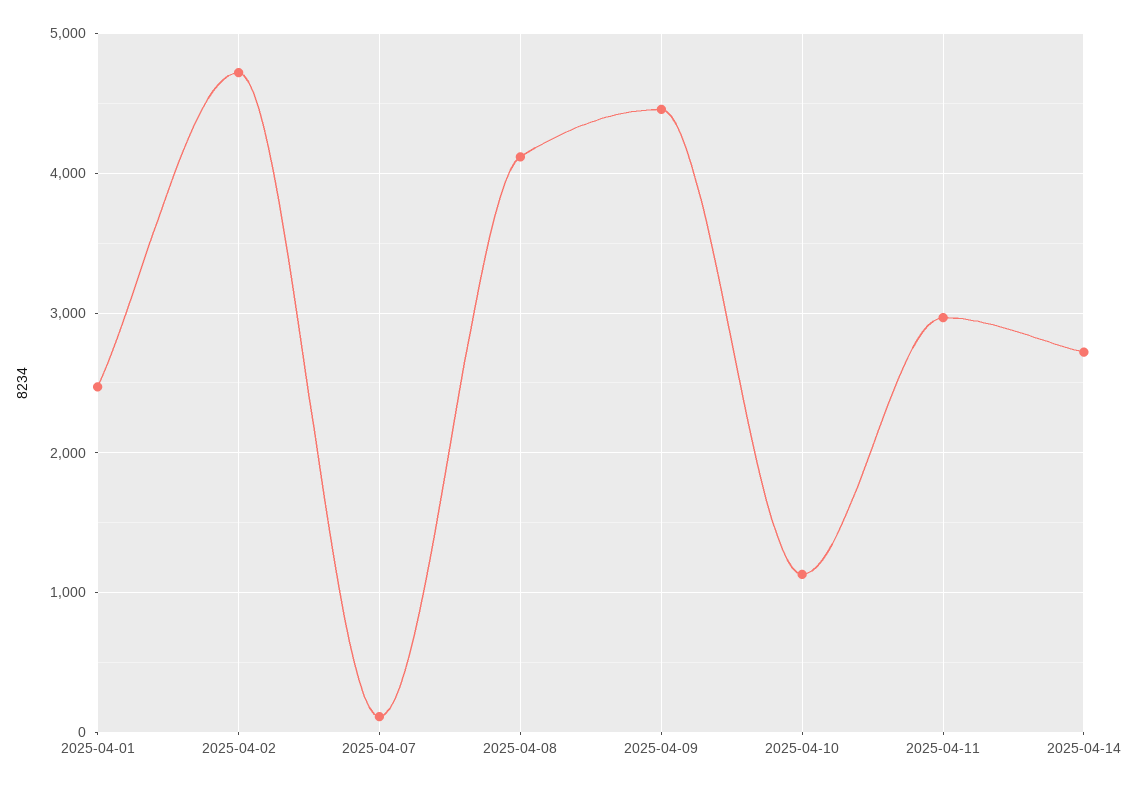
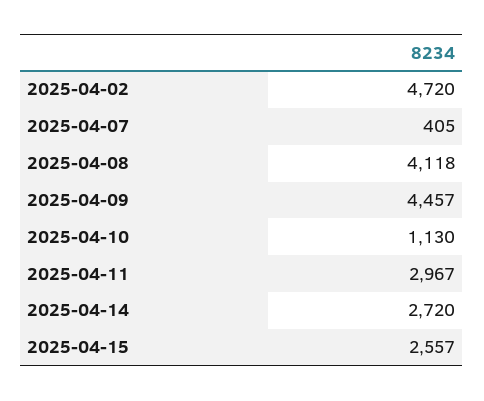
2025-04-01: 2500 -> none
2025-04-07: 100 -> 405
2025-04-15: none -> 2557

